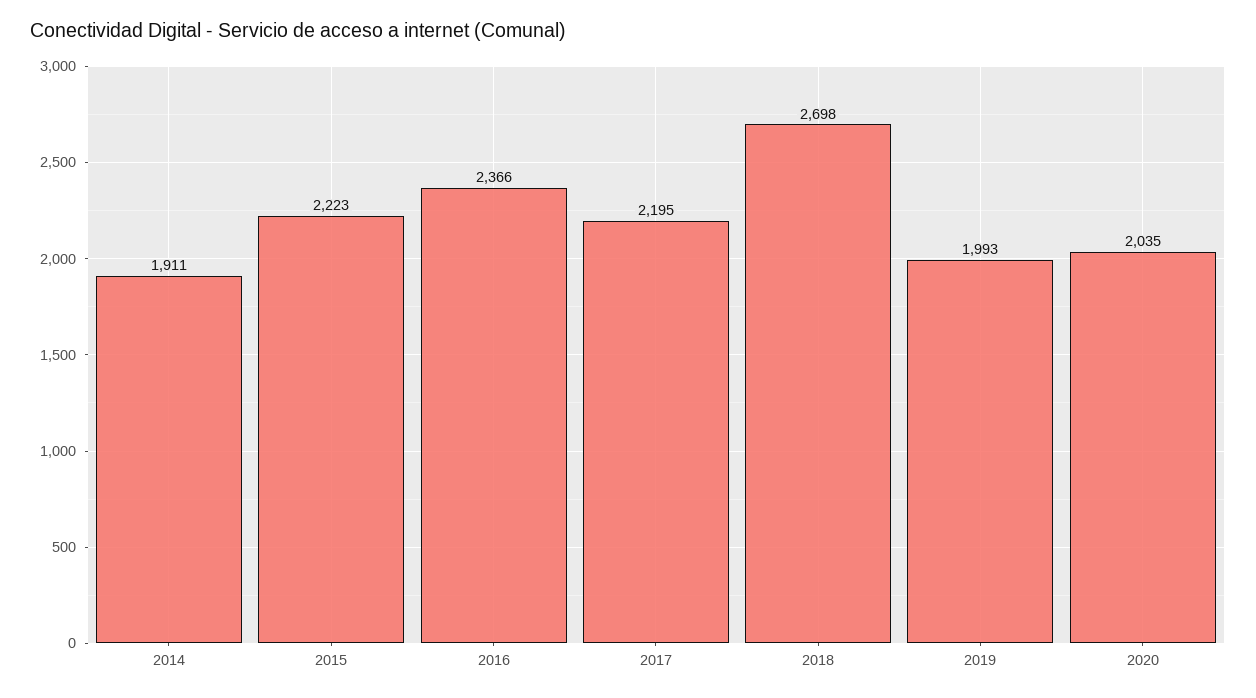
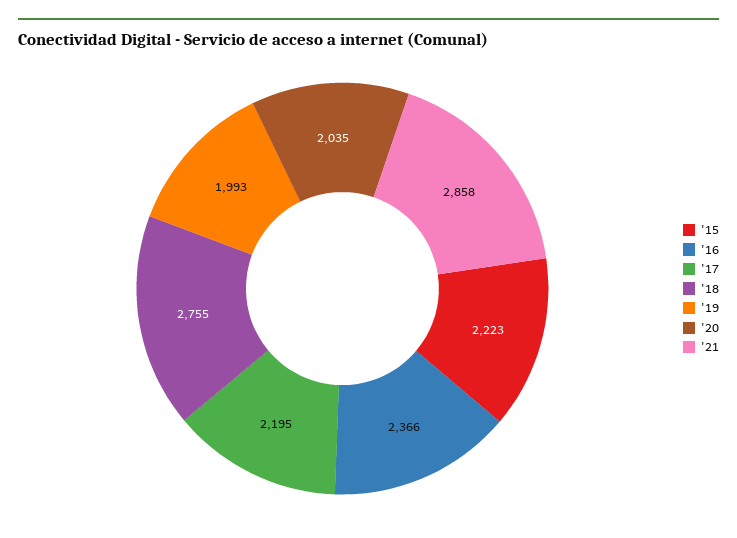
2014: 1911 -> none
2018: 2698 -> 2755
'21: none -> 2858

